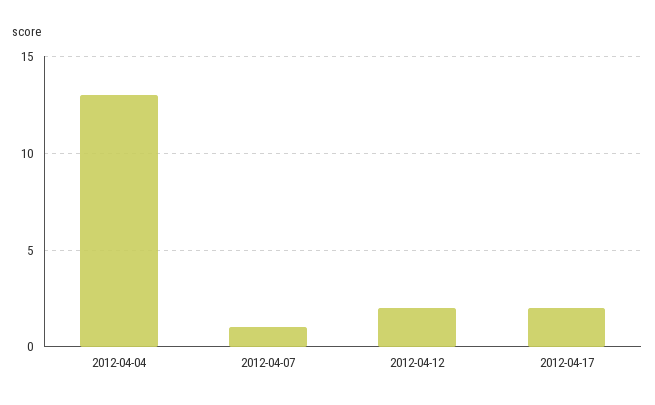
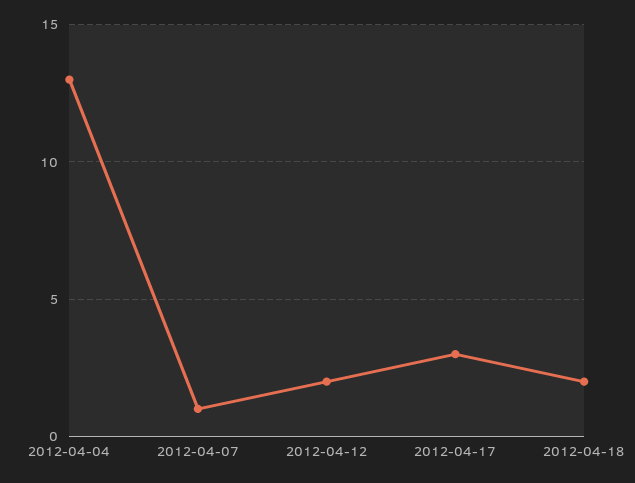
2012-04-17: 2 -> 3
2012-04-18: none -> 2

